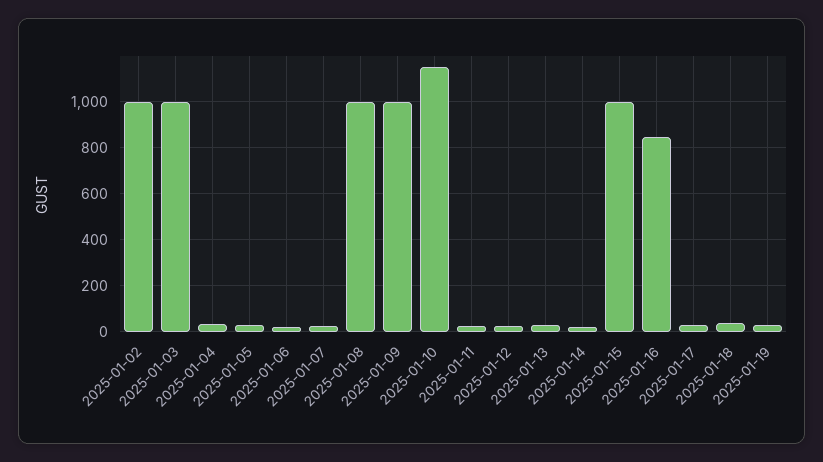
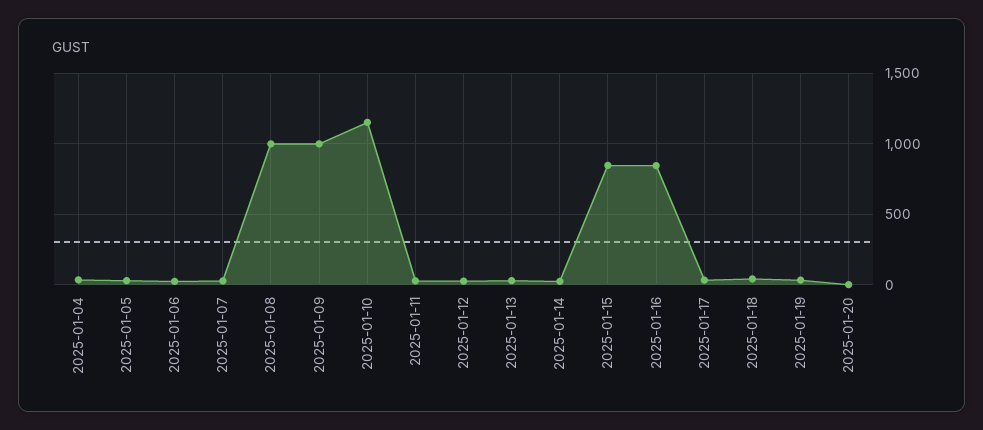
2025-01-02: 1000 -> none
2025-01-03: 1000 -> none
2025-01-15: 1000 -> 850
2025-01-20: none -> 0

